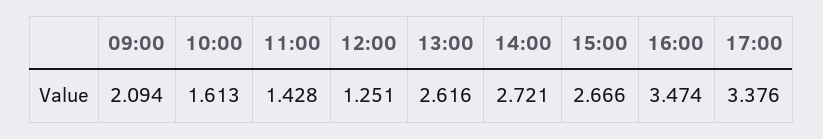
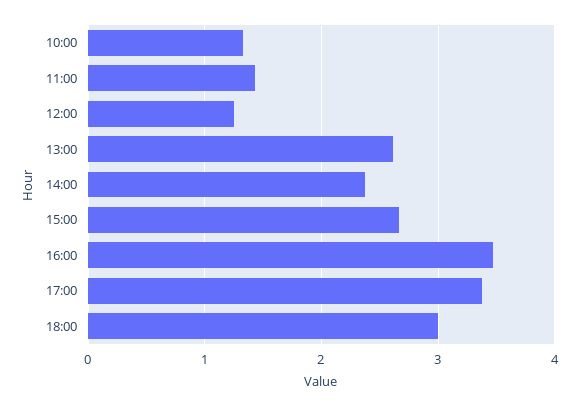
09:00: 2.094 -> none
10:00: 1.613 -> 1.3
14:00: 2.721 -> 2.4
18:00: none -> 3

